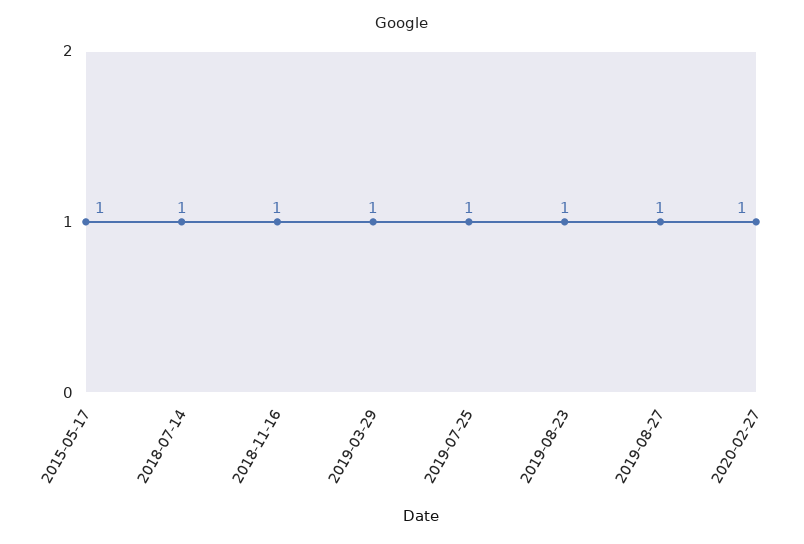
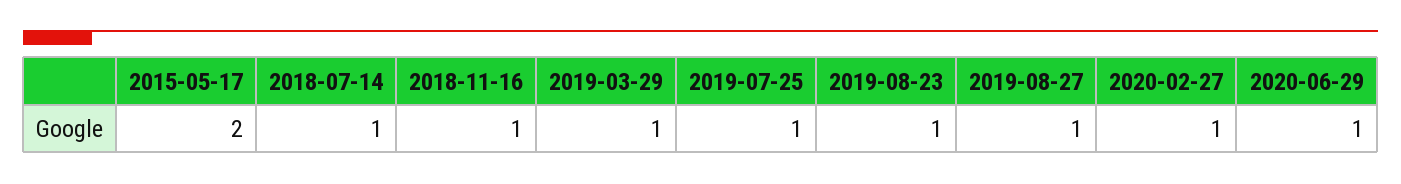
2015-05-17: 1 -> 2
2020-06-29: none -> 1

